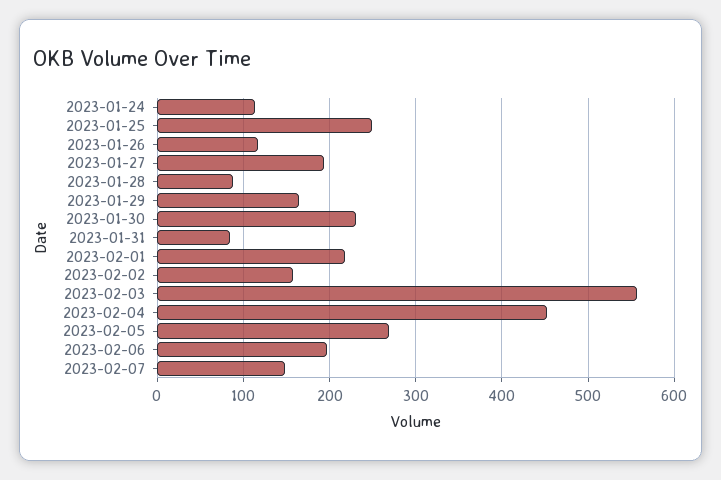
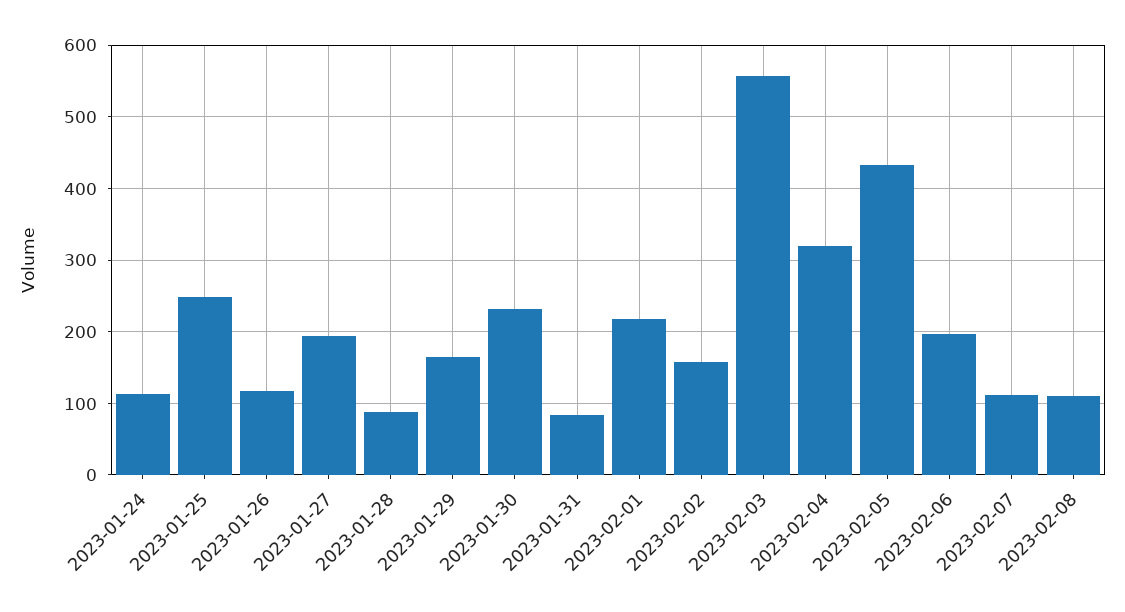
2023-02-04: 450 -> 320
2023-02-05: 270 -> 430
2023-02-07: 150 -> 110
2023-02-08: none -> 110

